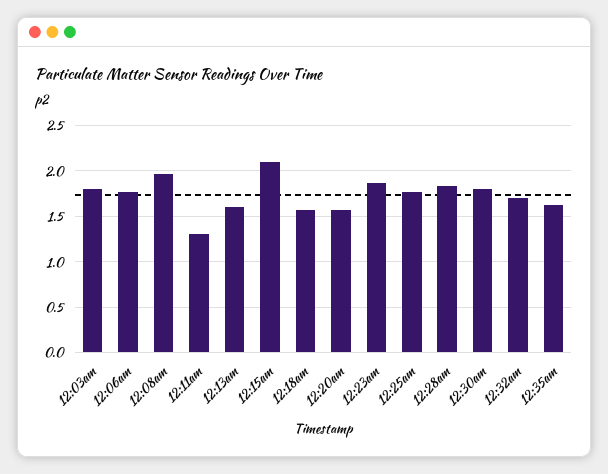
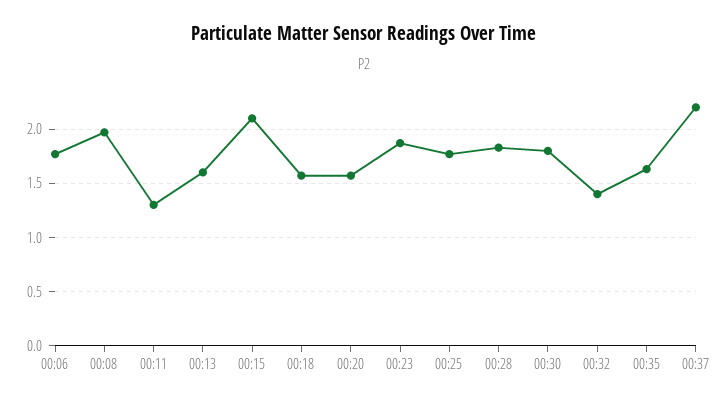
12:03am: 1.8 -> none
12:32am: 1.7 -> 1.4
00:37: none -> 2.2

